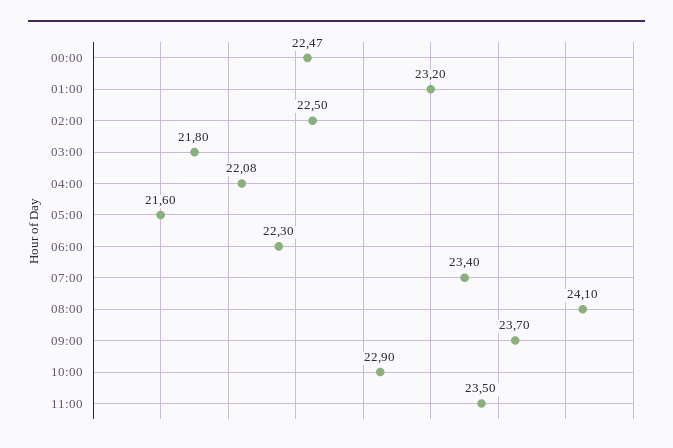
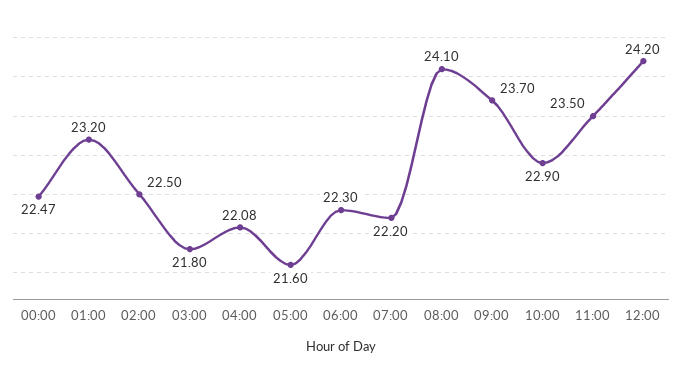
07:00: 23.4 -> 22.2
12:00: none -> 24.2

